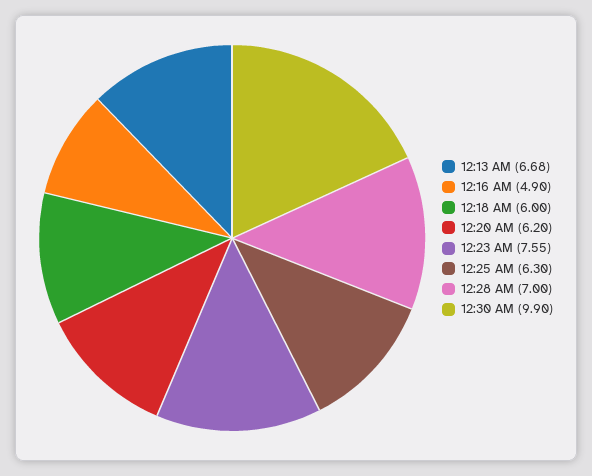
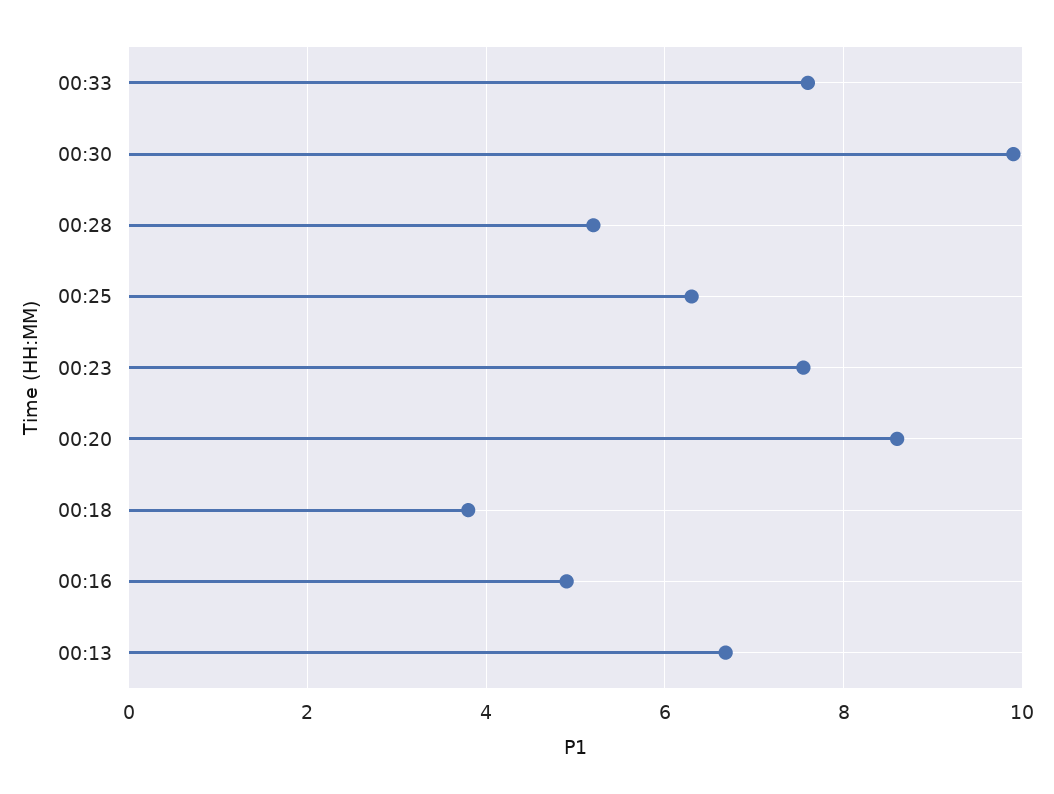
12:18 AM: 6 -> 3.8
12:20 AM: 6.2 -> 8.6
12:28 AM: 7 -> 5.2
00:33: none -> 7.6

